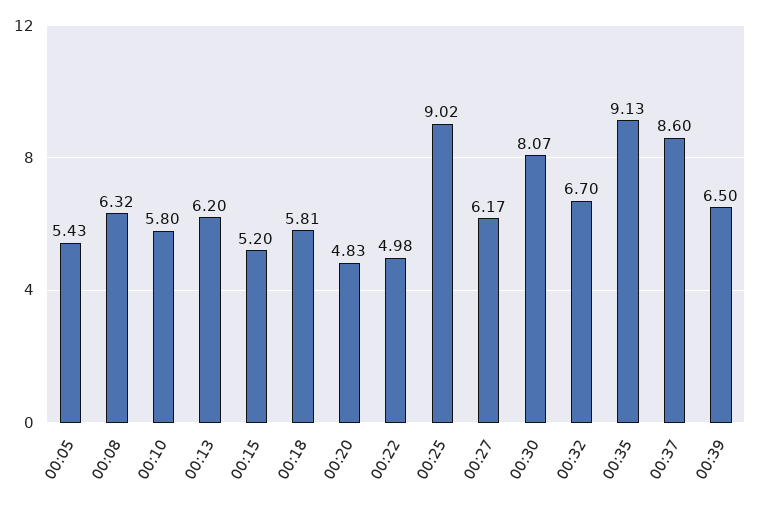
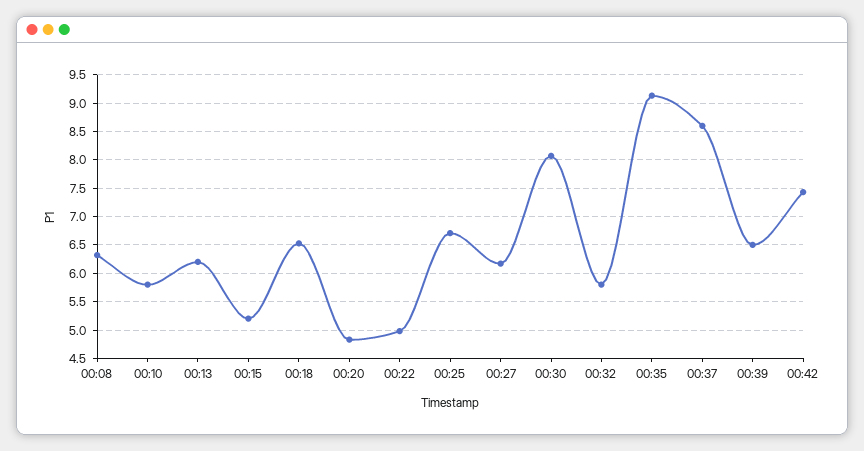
00:05: 5.43 -> none
00:18: 5.81 -> 6.5
00:25: 9.02 -> 6.75
00:32: 6.7 -> 5.75
00:42: none -> 7.5

